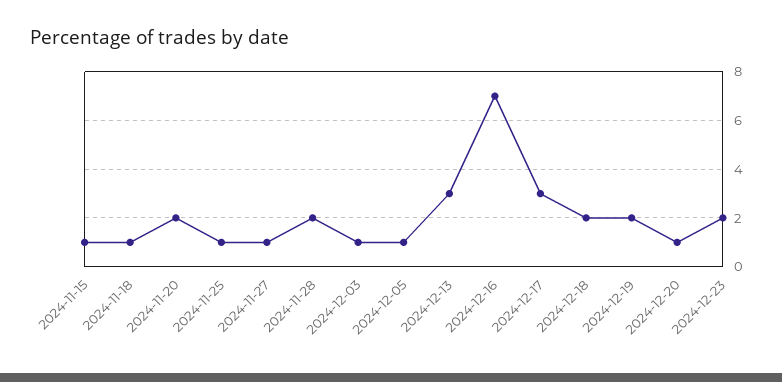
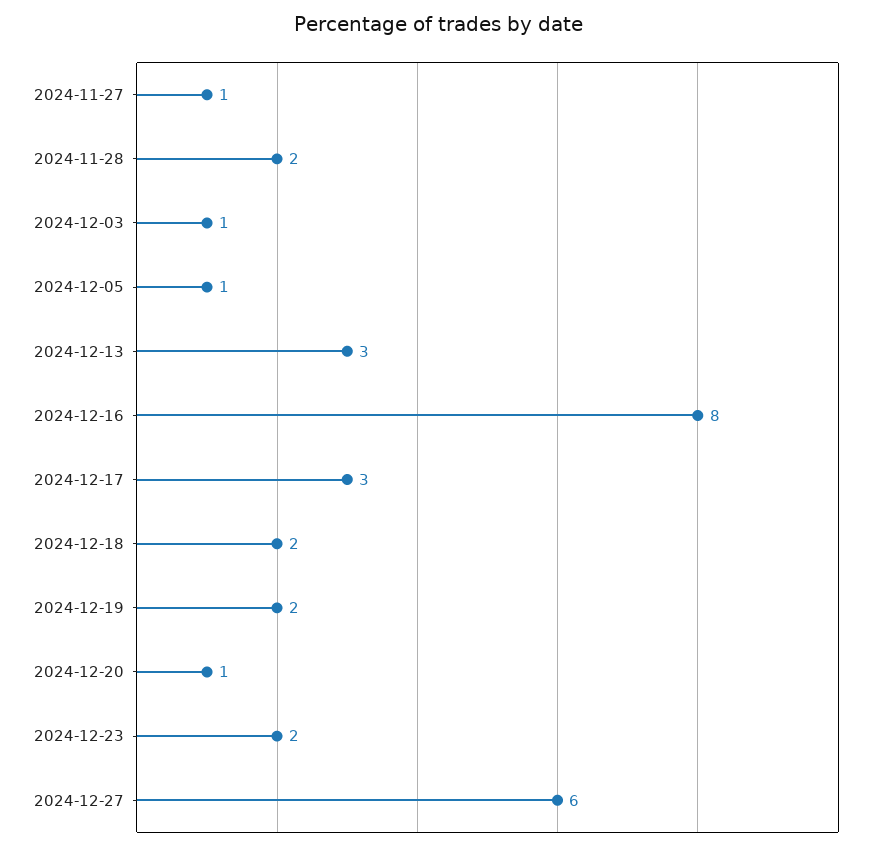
2024-11-15: 1 -> none
2024-11-18: 1 -> none
2024-11-20: 2 -> none
2024-11-25: 1 -> none
2024-12-16: 7 -> 8
2024-12-27: none -> 6

